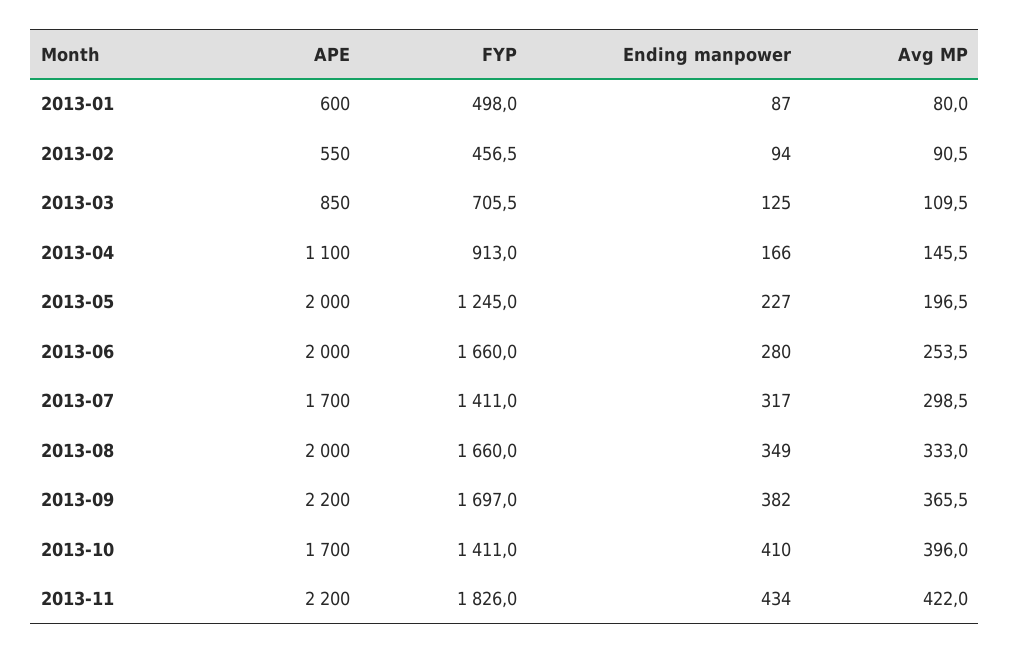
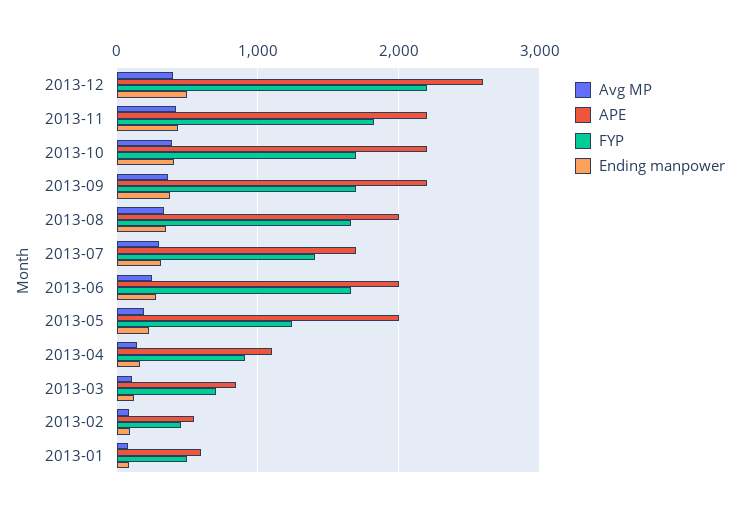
APE, 2013-10: 1700 -> 2200
FYP, 2013-10: 1411 -> 1700
Avg MP, 2013-12: none -> 400
APE, 2013-12: none -> 2600
FYP, 2013-12: none -> 2200
Ending manpower, 2013-12: none -> 500

